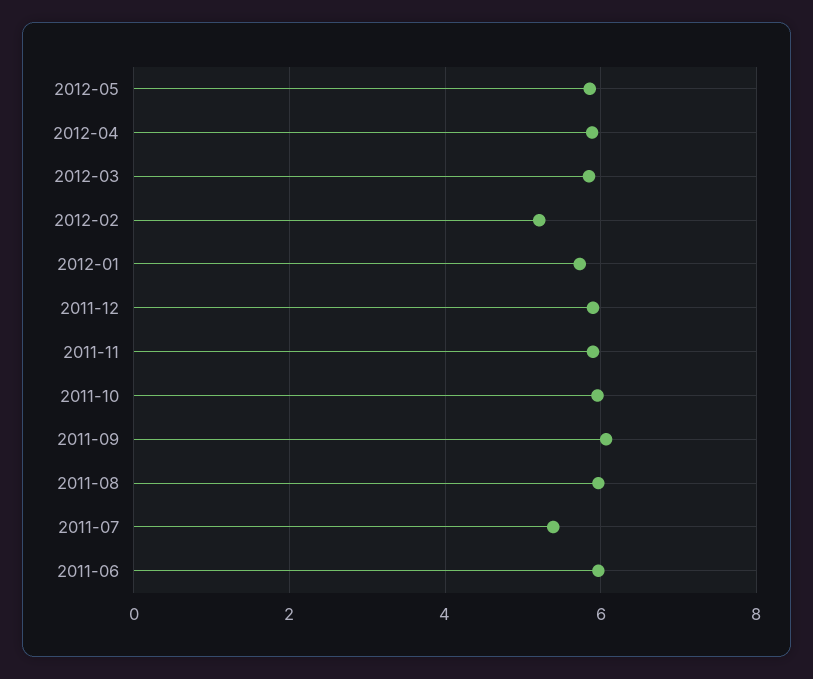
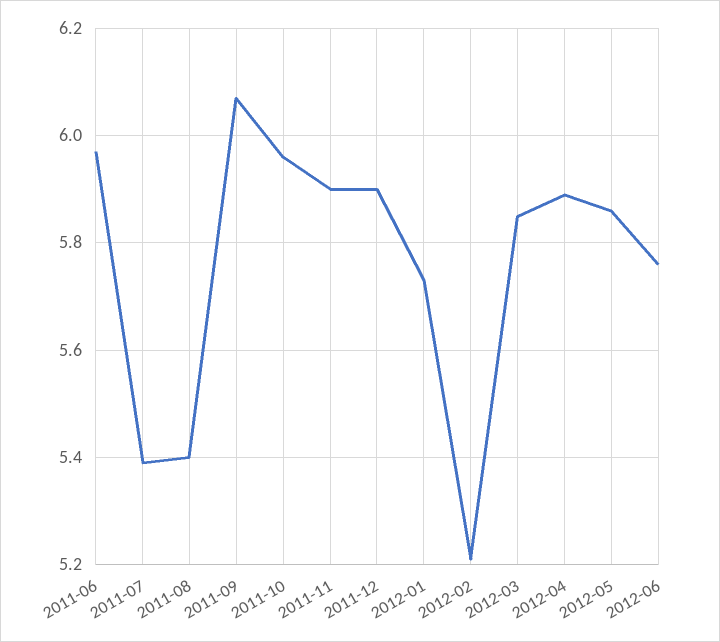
2011-08: 6 -> 5.4
2012-06: none -> 5.75

